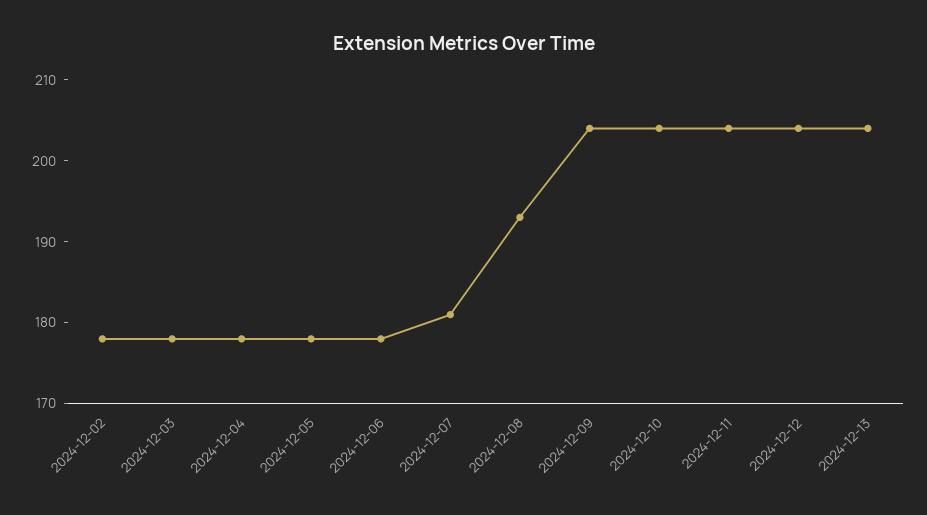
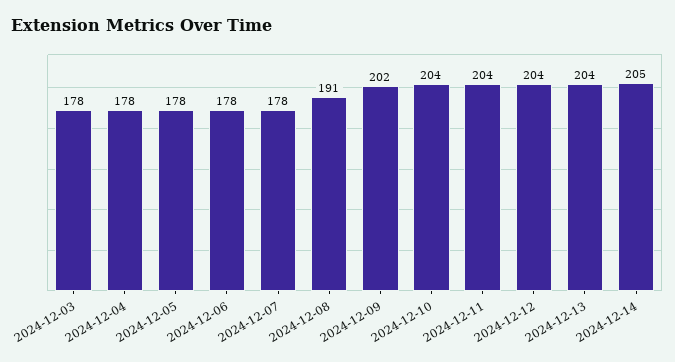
2024-12-02: 178 -> none
2024-12-07: 181 -> 178
2024-12-08: 193 -> 191
2024-12-09: 204 -> 202
2024-12-14: none -> 205

